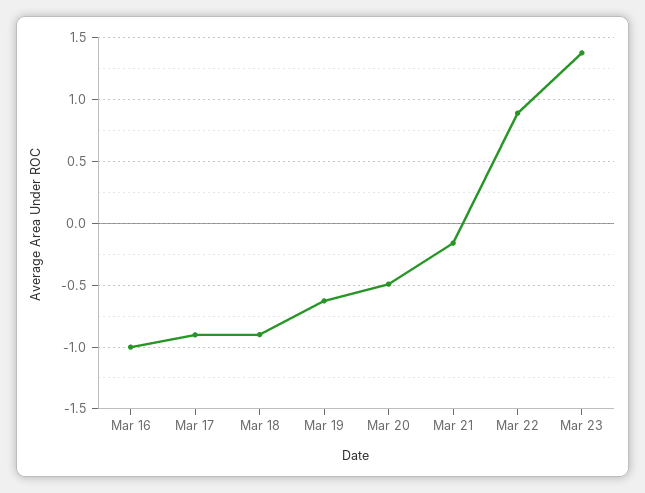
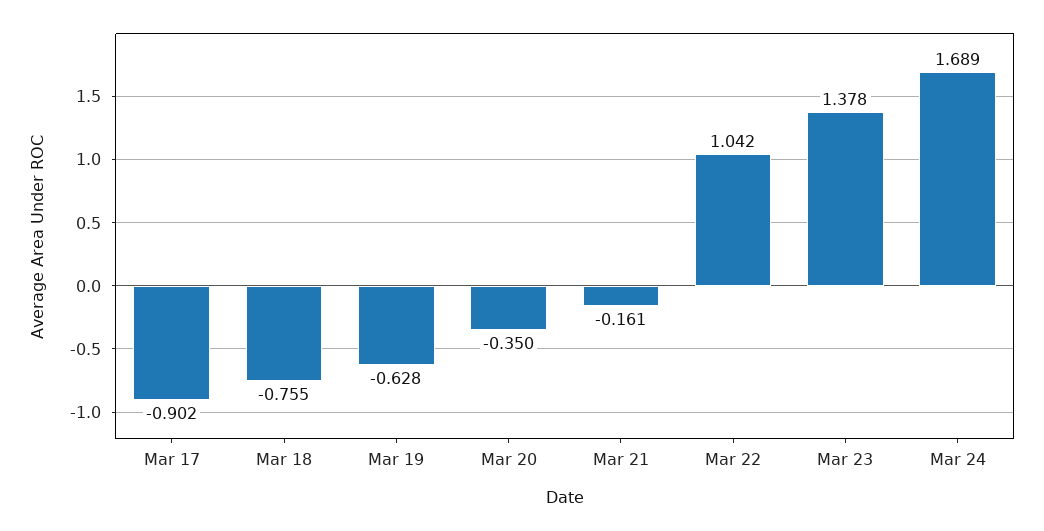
Mar 16: -1 -> none
Mar 18: -0.9 -> -0.755
Mar 20: -0.5 -> -0.35
Mar 22: 0.9 -> 1.042
Mar 24: none -> 1.689

